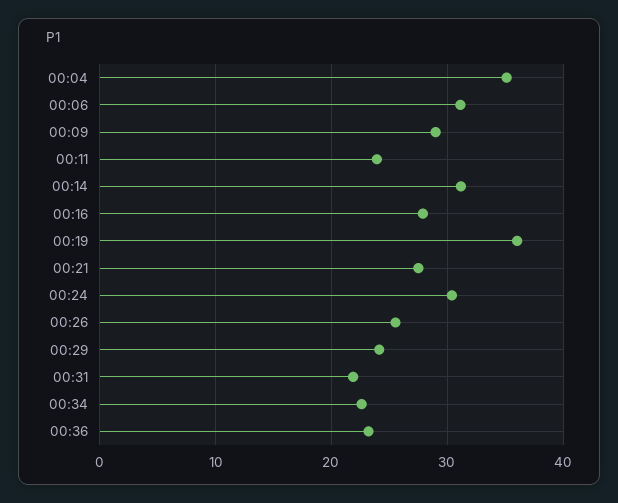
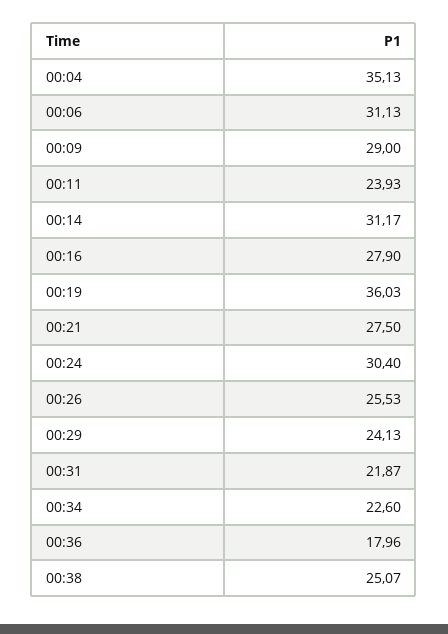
00:36: 23 -> 17.96
00:38: none -> 25.07

